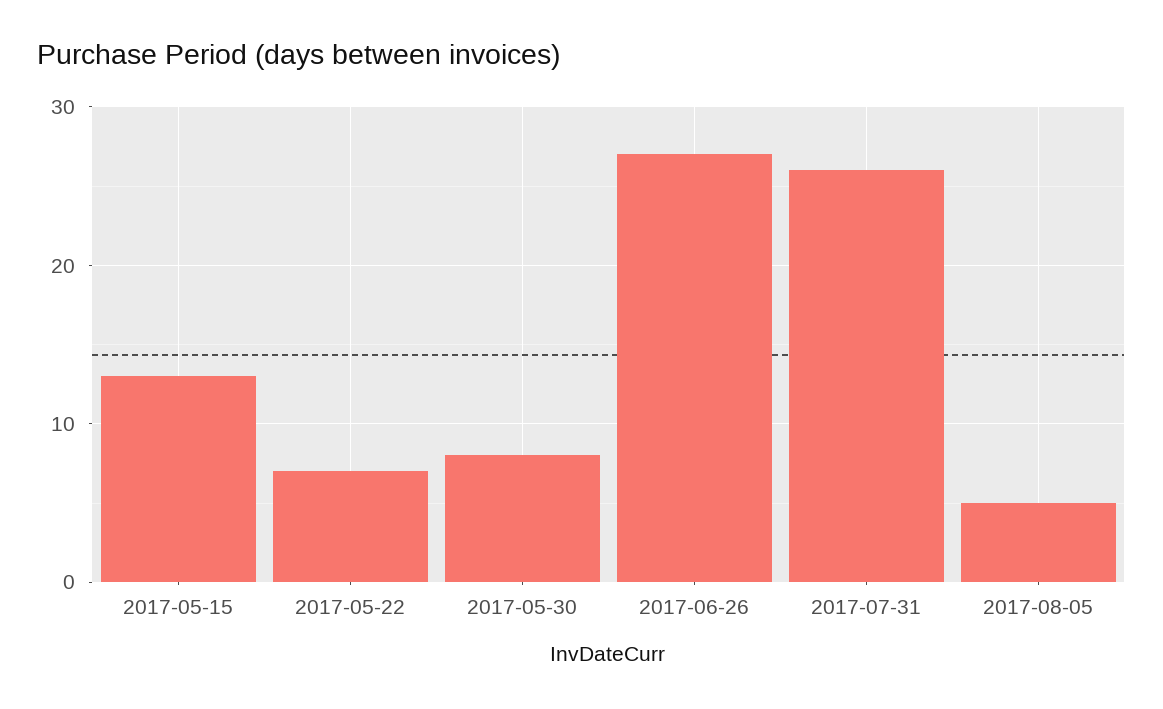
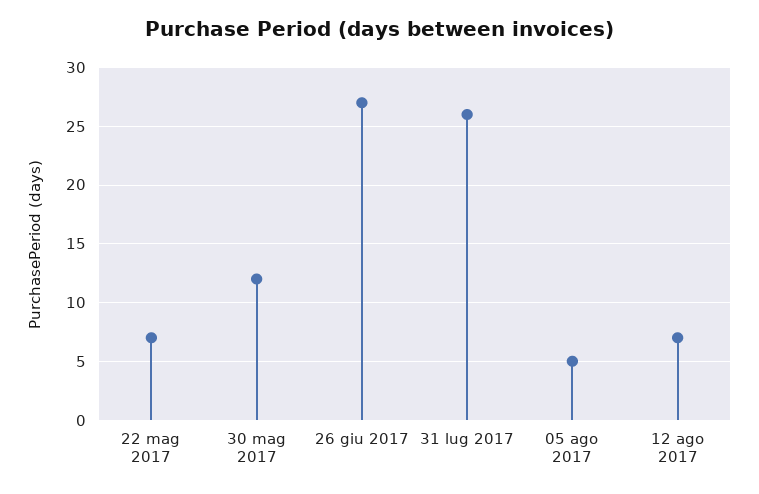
2017-05-15: 13 -> none
2017-05-30: 8 -> 12
12 ago 2017: none -> 7

